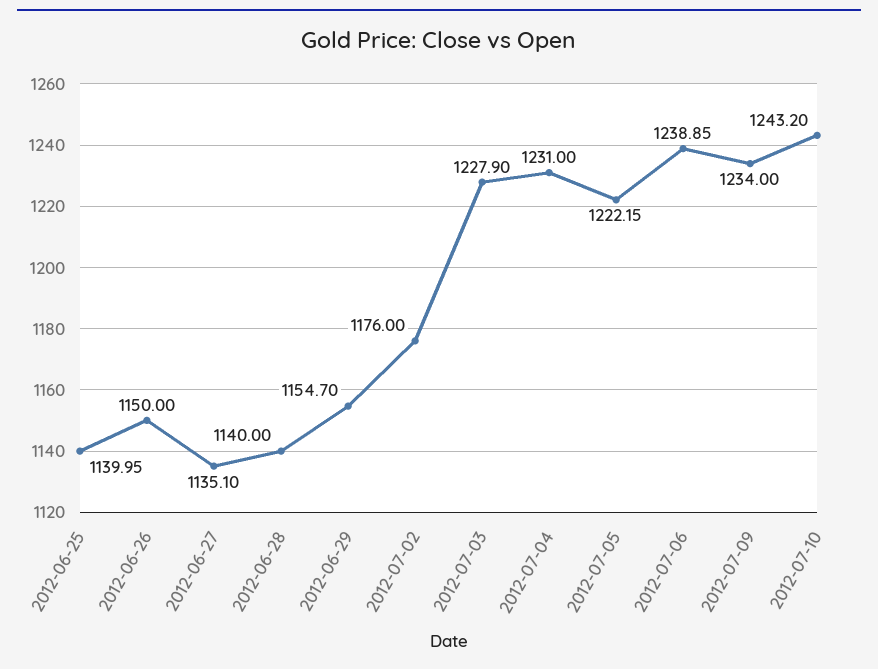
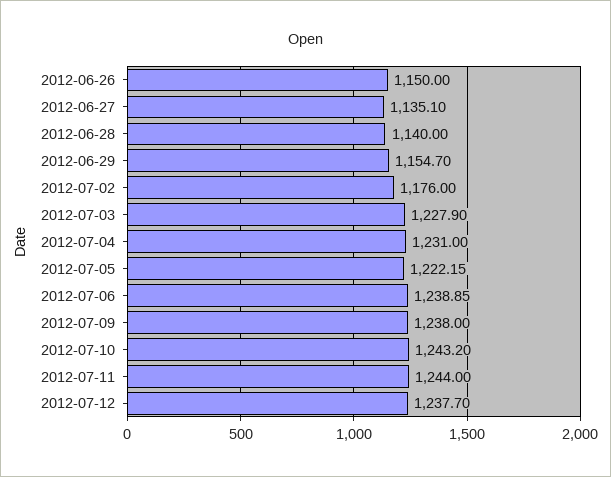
2012-06-25: 1139.95 -> none
2012-07-09: 1234 -> 1238
2012-07-11: none -> 1244
2012-07-12: none -> 1237.7

